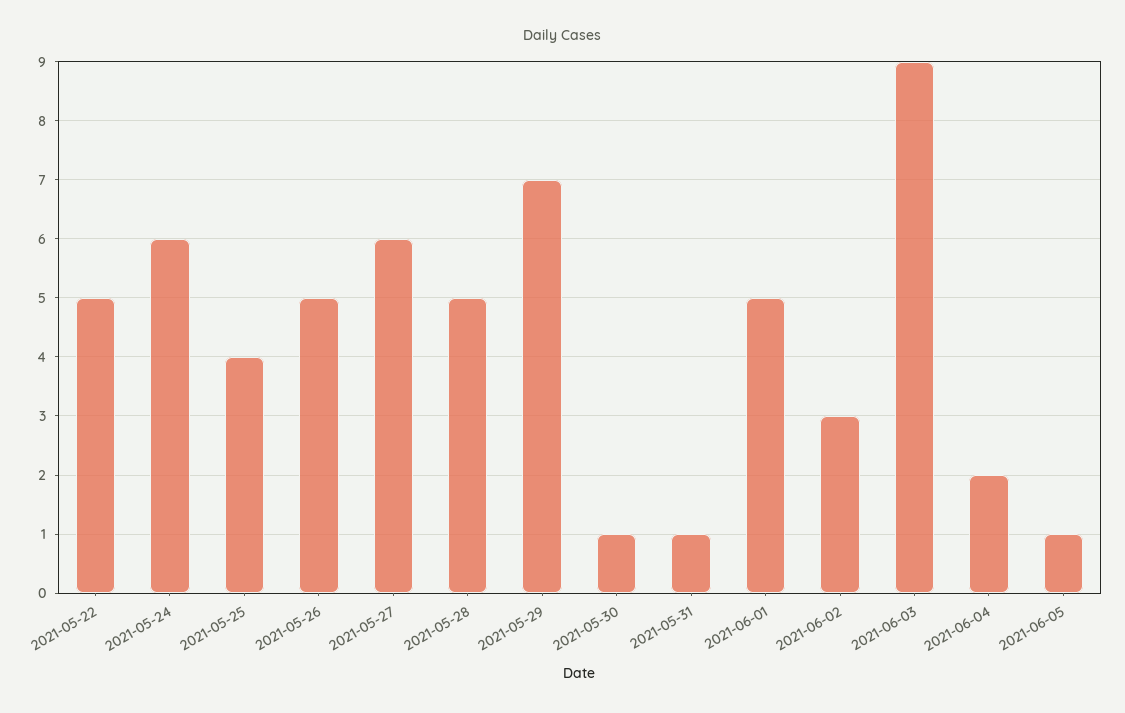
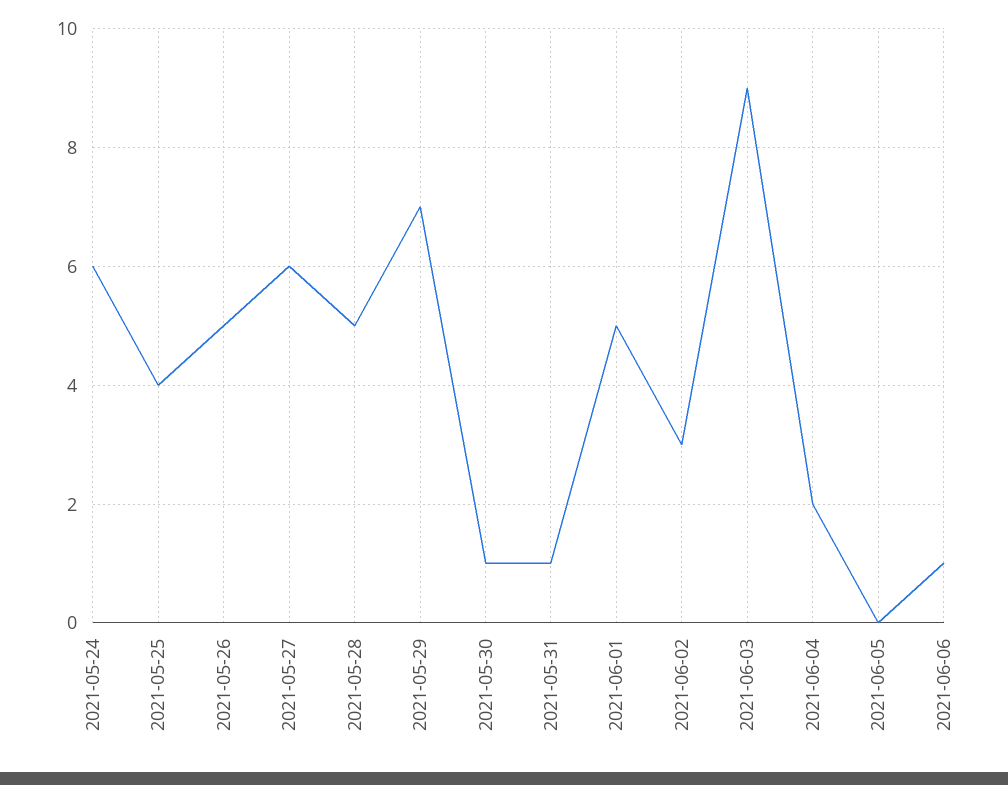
2021-05-22: 5 -> none
2021-06-05: 1 -> 0
2021-06-06: none -> 1

